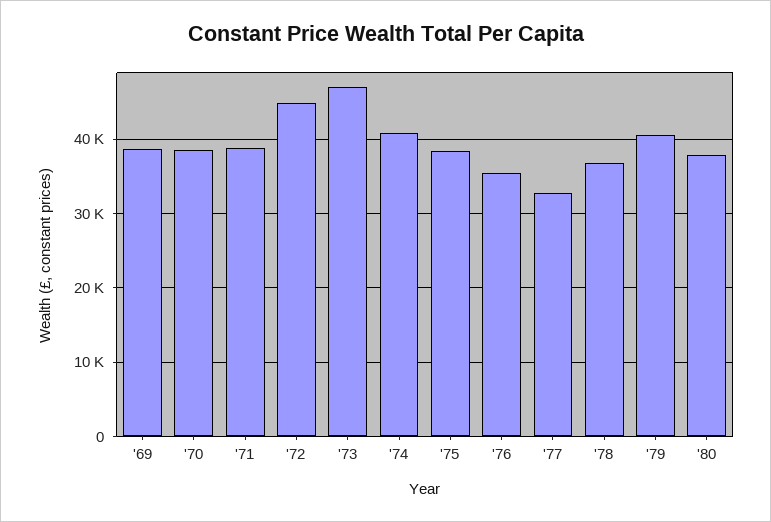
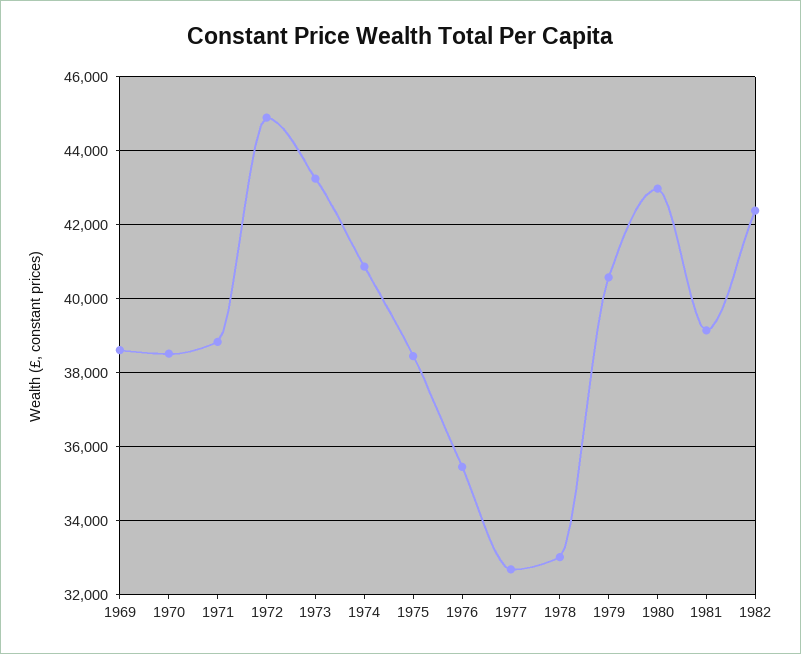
'73: 47000 -> 43200
'78: 37000 -> 33000
'80: 38000 -> 43000
1981: none -> 39200
1982: none -> 42400

